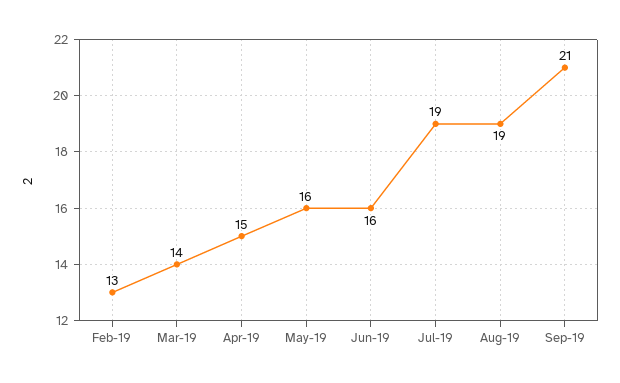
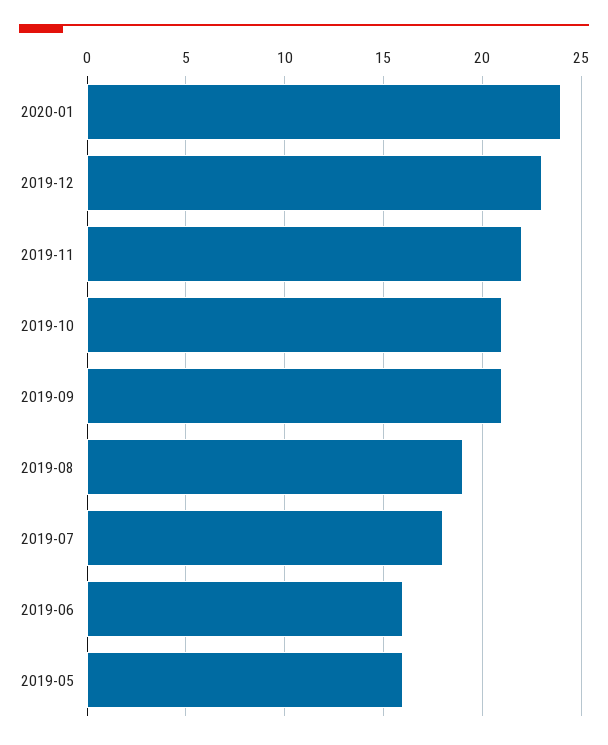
Feb-19: 13 -> none
Mar-19: 14 -> none
Apr-19: 15 -> none
Jul-19: 19 -> 18
2020-01: none -> 24
2019-12: none -> 23
2019-11: none -> 22
2019-10: none -> 21

